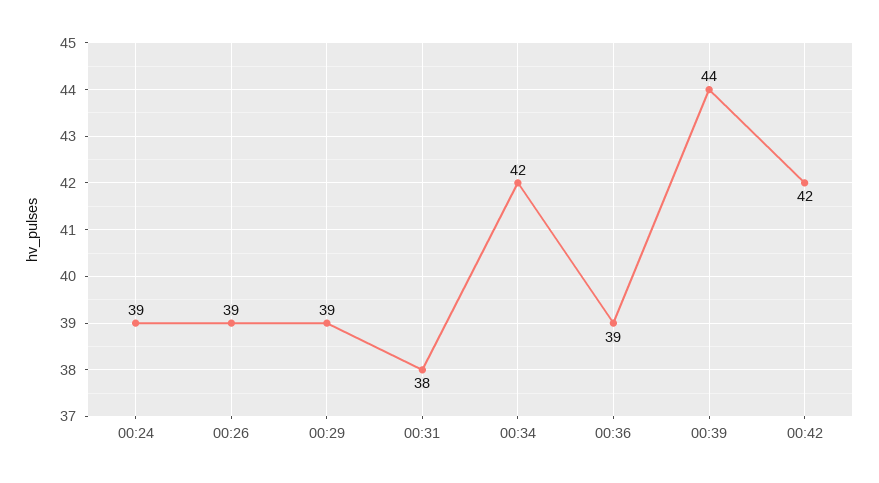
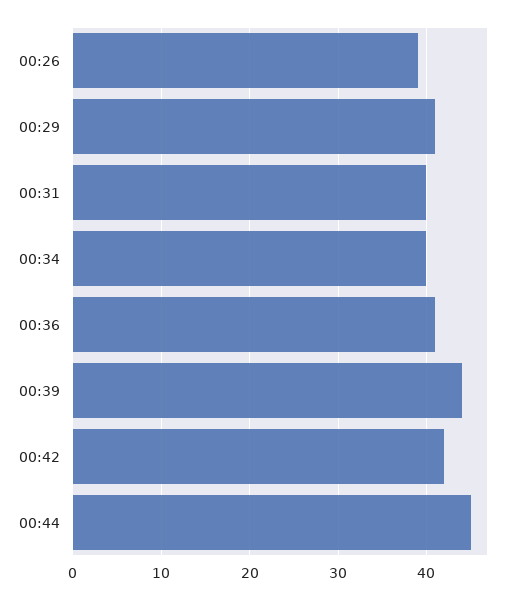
00:24: 39 -> none
00:29: 39 -> 41
00:31: 38 -> 40
00:34: 42 -> 40
00:36: 39 -> 41
00:44: none -> 45

